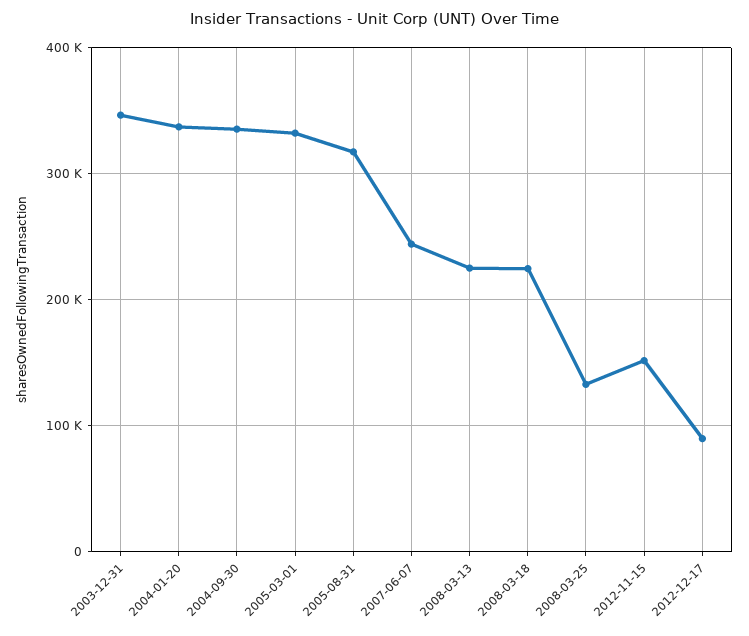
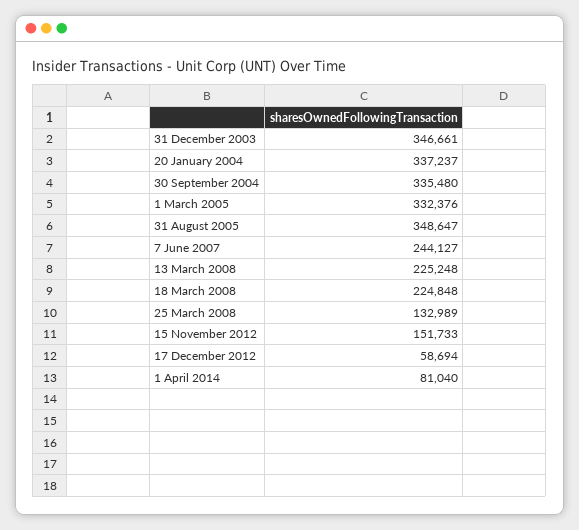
2005-08-31: 320000 -> 348647
2012-12-17: 90000 -> 58694
1 April 2014: none -> 81040

